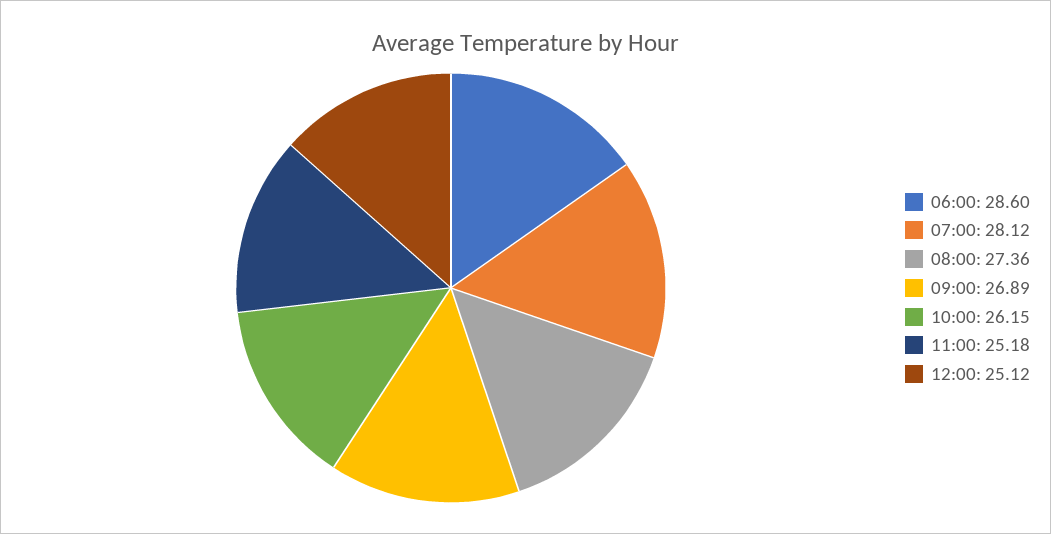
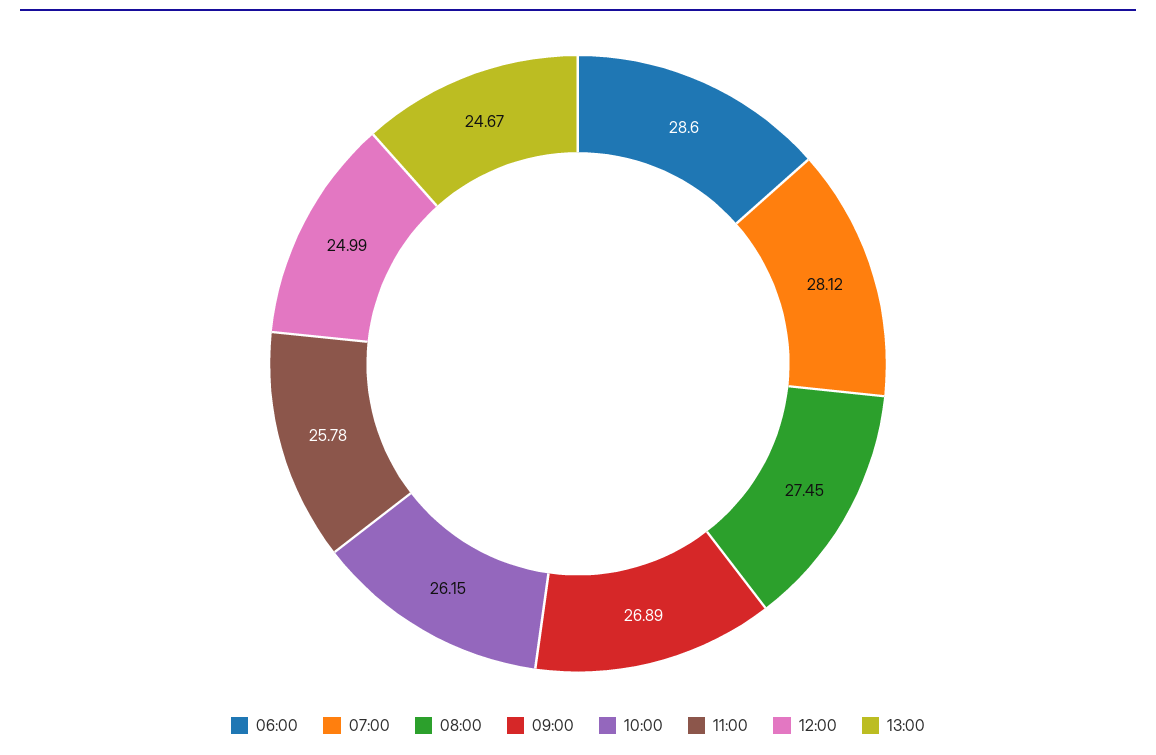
08:00: 27.36 -> 27.45
11:00: 25.18 -> 25.78
12:00: 25.12 -> 24.99
13:00: none -> 24.67

